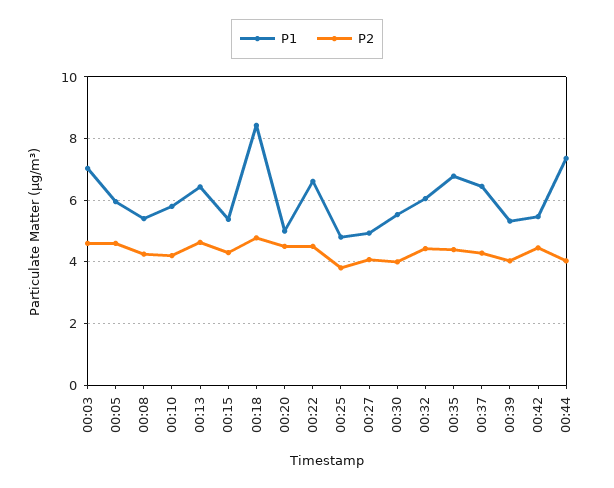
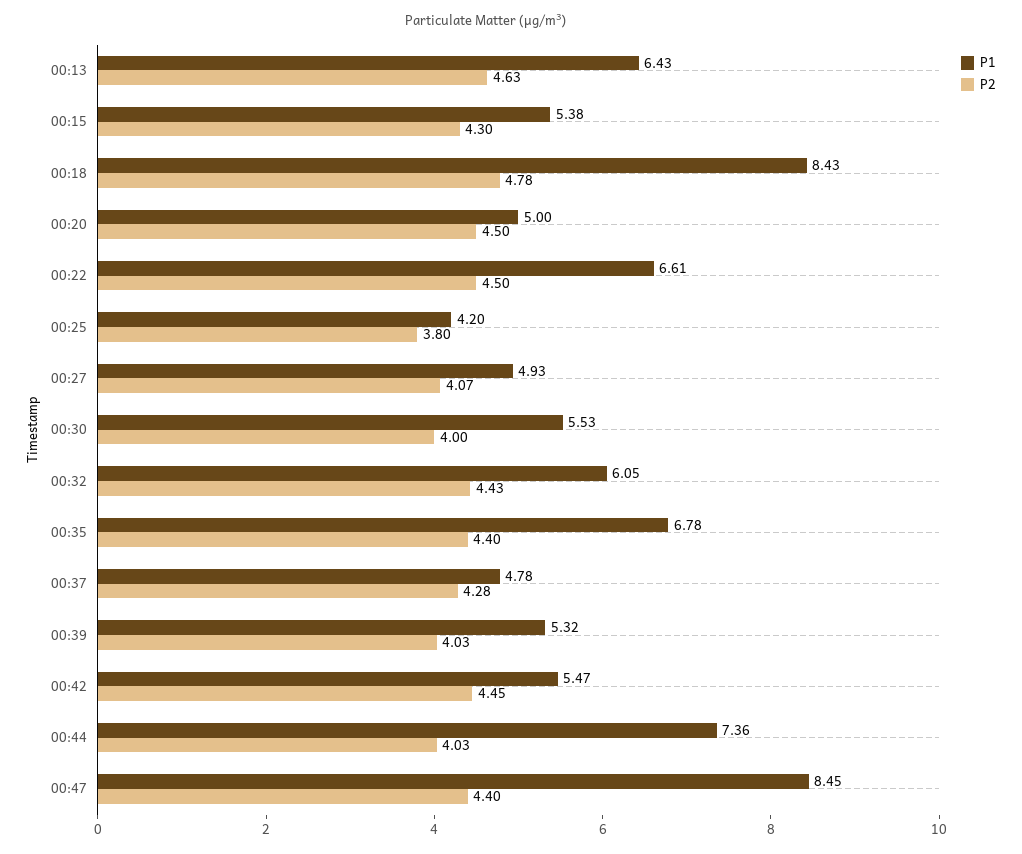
P1, 00:03: 7 -> none
P2, 00:03: 4.6 -> none
P1, 00:05: 6 -> none
P2, 00:05: 4.6 -> none
P1, 00:08: 5.4 -> none
P2, 00:08: 4.2 -> none
P1, 00:10: 5.8 -> none
P2, 00:10: 4.2 -> none
P1, 00:25: 4.8 -> 4.2
P1, 00:37: 6.4 -> 4.78
P1, 00:47: none -> 8.45
P2, 00:47: none -> 4.4

